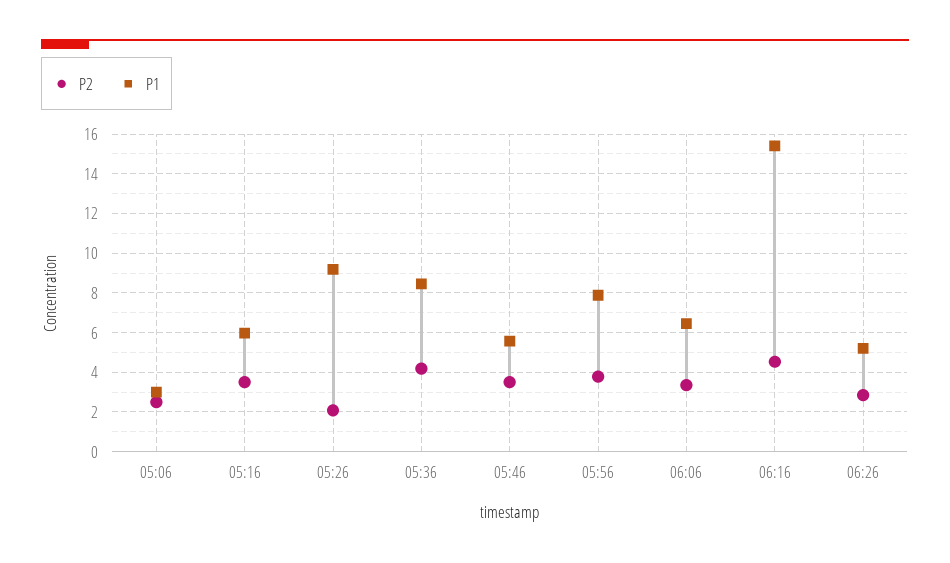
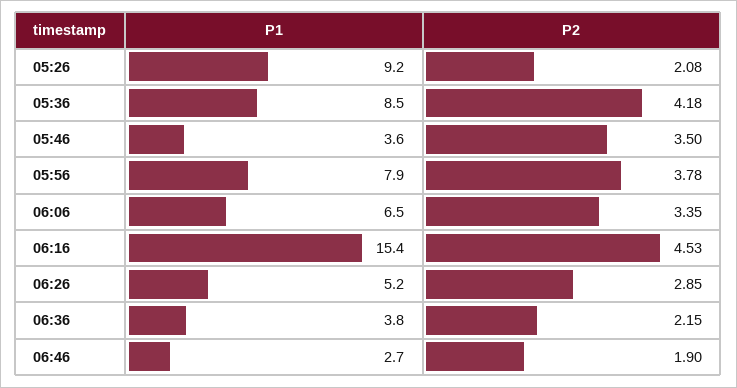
P2, 05:06: 2.5 -> none
P1, 05:06: 3 -> none
P2, 05:16: 3.5 -> none
P1, 05:16: 6 -> none
P1, 05:46: 5.5 -> 3.6
P1, 06:36: none -> 3.8
P2, 06:36: none -> 2.15
P1, 06:46: none -> 2.7
P2, 06:46: none -> 1.9

